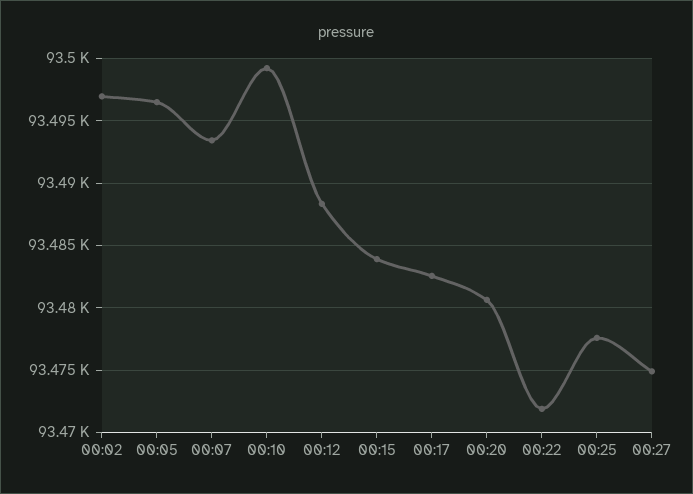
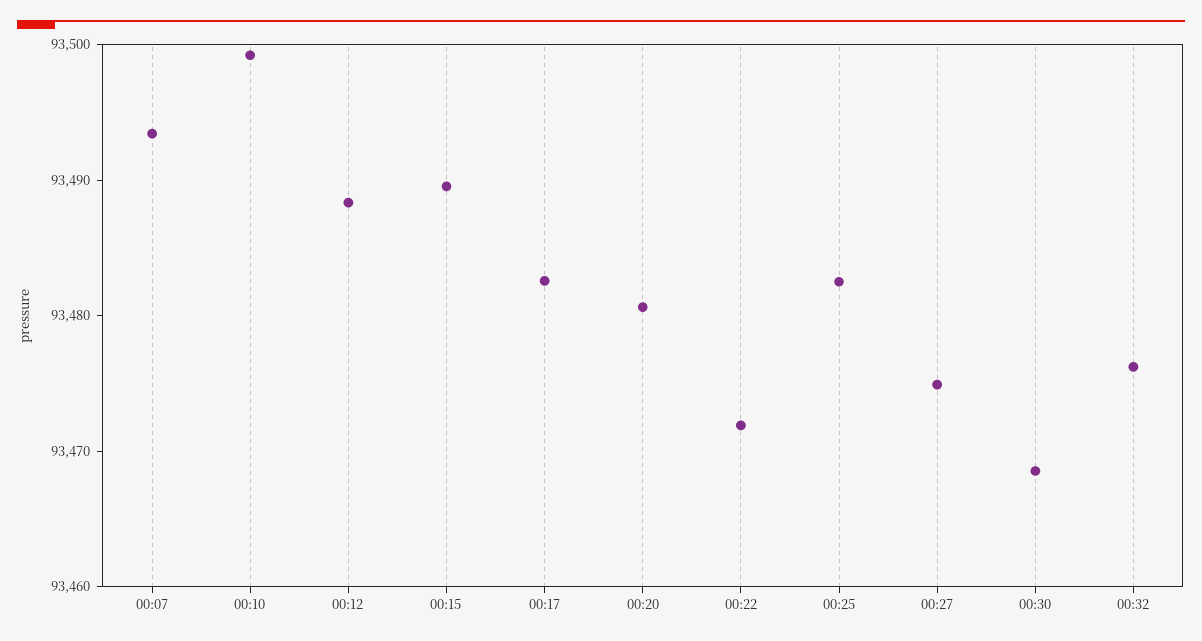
00:02: 93497 -> none
00:05: 93496.5 -> none
00:15: 93484 -> 93490
00:25: 93477.5 -> 93482
00:30: none -> 93468
00:32: none -> 93476

